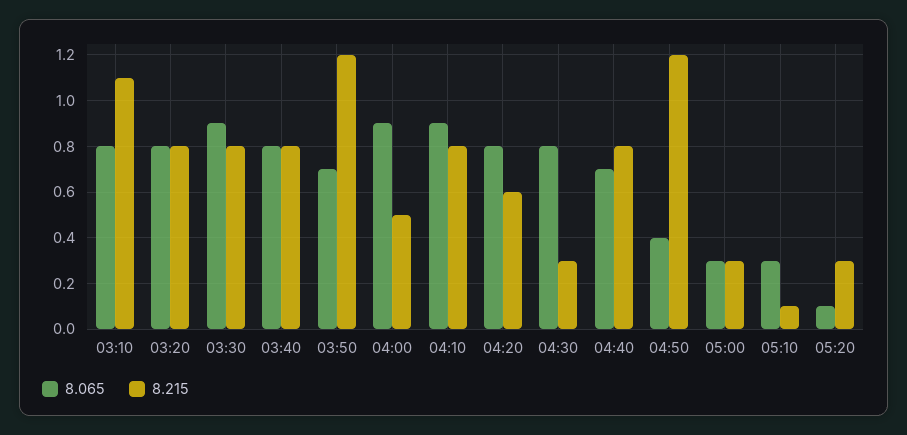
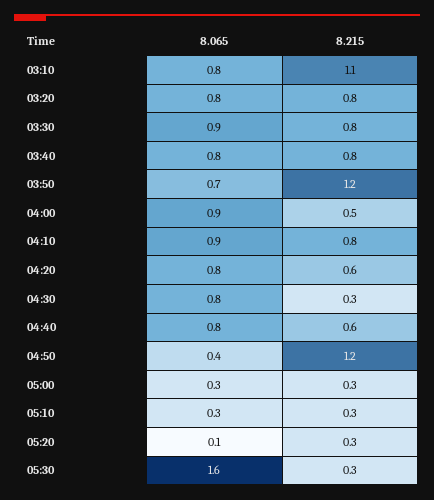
8.065, 04:40: 0.7 -> 0.8
8.215, 04:40: 0.8 -> 0.6
8.215, 05:10: 0.1 -> 0.3
8.065, 05:30: none -> 1.6
8.215, 05:30: none -> 0.3

